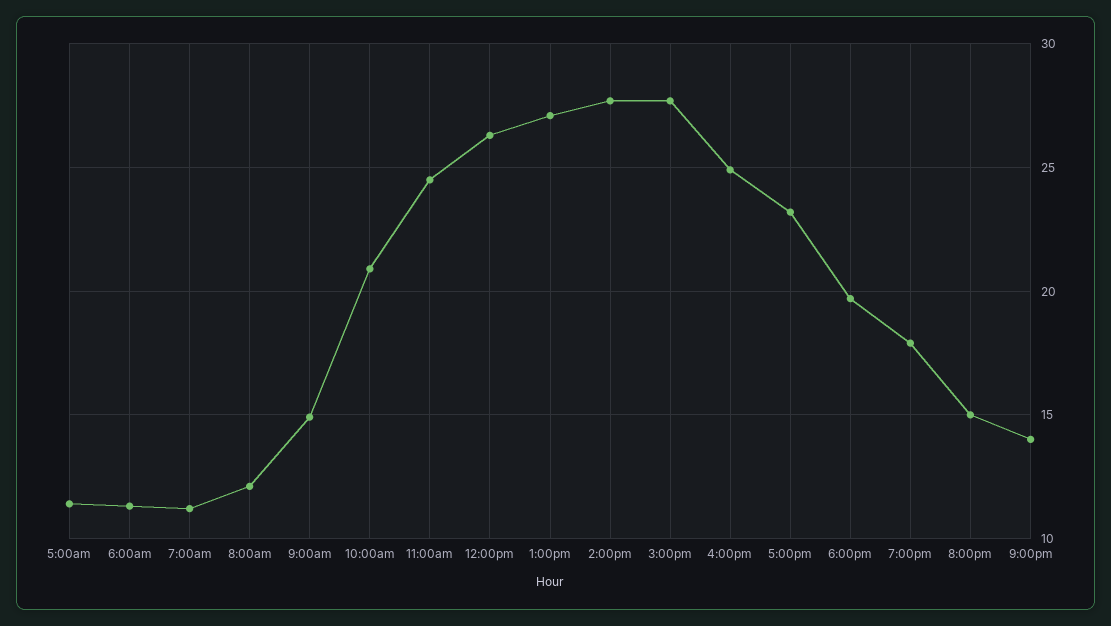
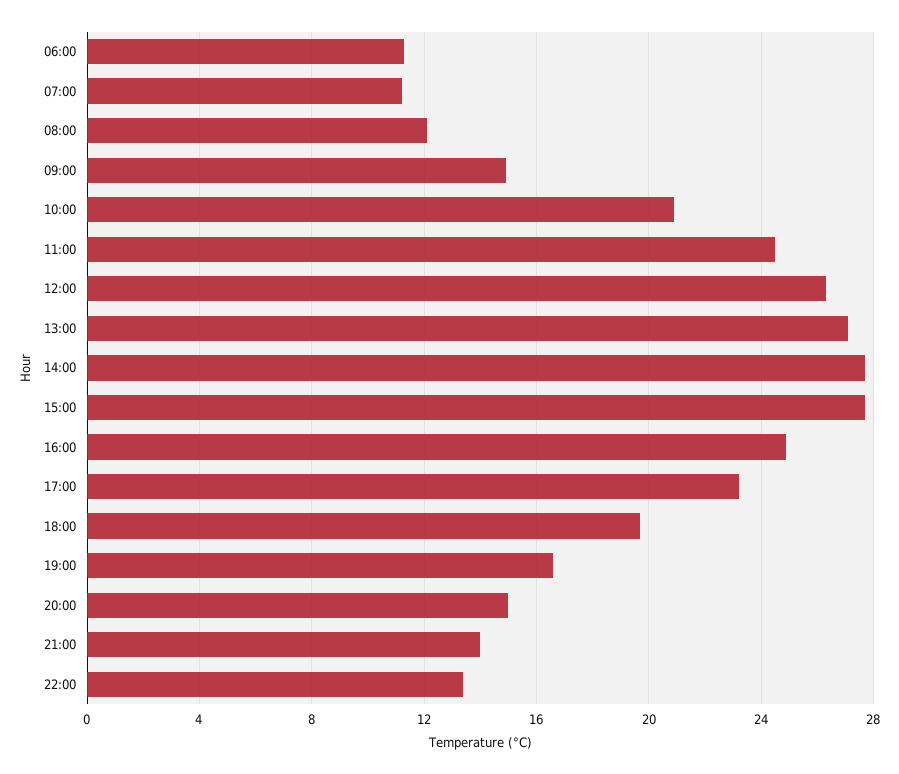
5:00am: 11.5 -> none
7:00pm: 18 -> 16.5
22:00: none -> 13.5

